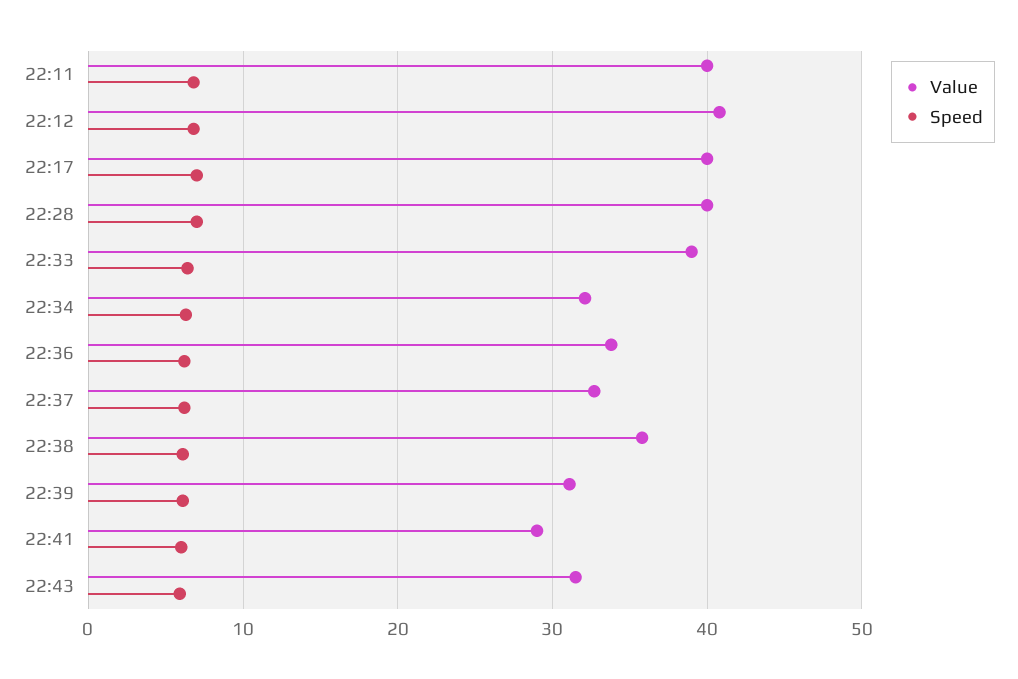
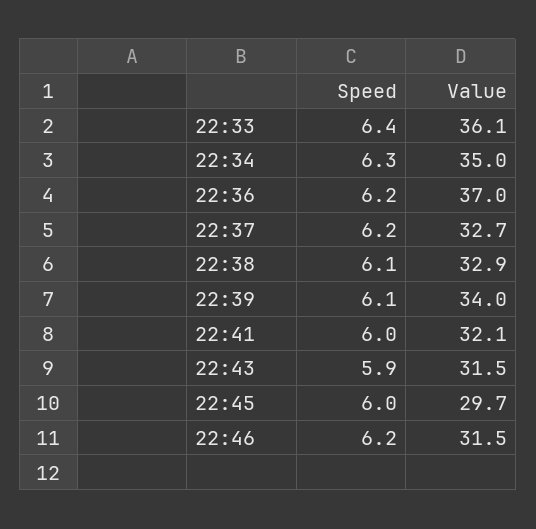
Value, 22:11: 40 -> none
Speed, 22:11: 7 -> none
Value, 22:12: 41 -> none
Speed, 22:12: 7 -> none
Value, 22:17: 40 -> none
Speed, 22:17: 7 -> none
Value, 22:28: 40 -> none
Speed, 22:28: 7 -> none
Value, 22:33: 39 -> 36.1
Value, 22:34: 32 -> 35
Value, 22:36: 34 -> 37
Value, 22:38: 36 -> 32.9
Value, 22:39: 31 -> 34
Value, 22:41: 29 -> 32.1
Speed, 22:45: none -> 6
Value, 22:45: none -> 29.7
Speed, 22:46: none -> 6.2
Value, 22:46: none -> 31.5

